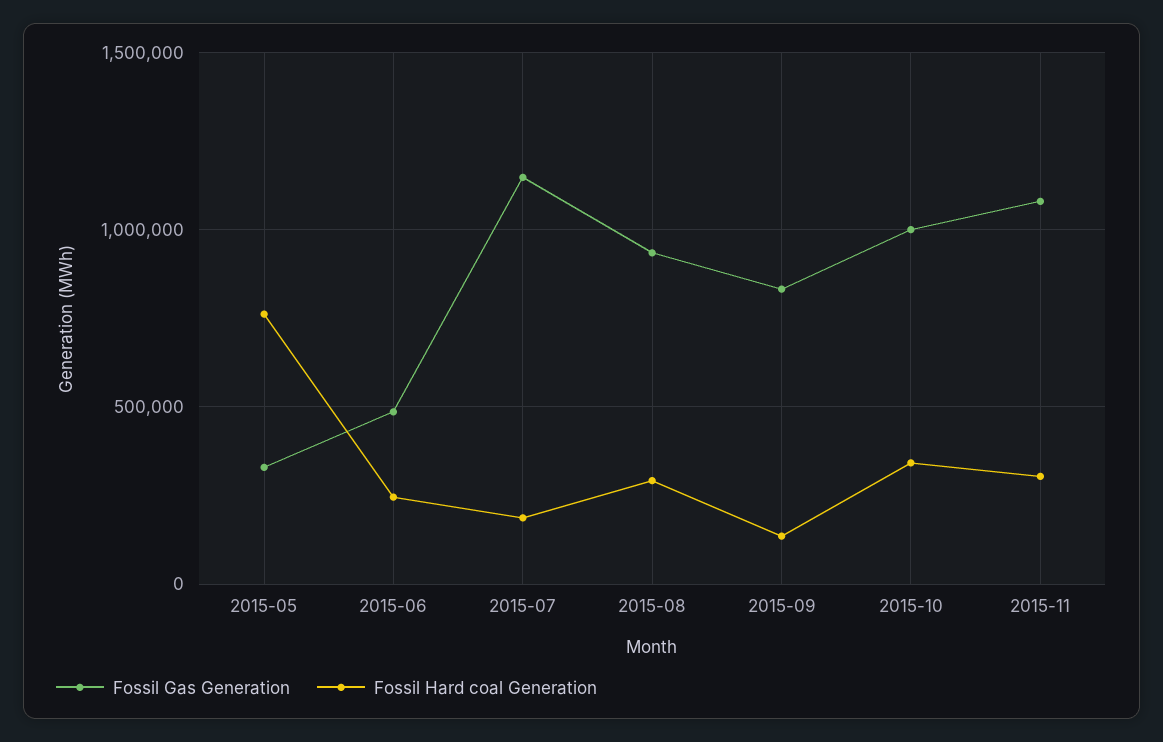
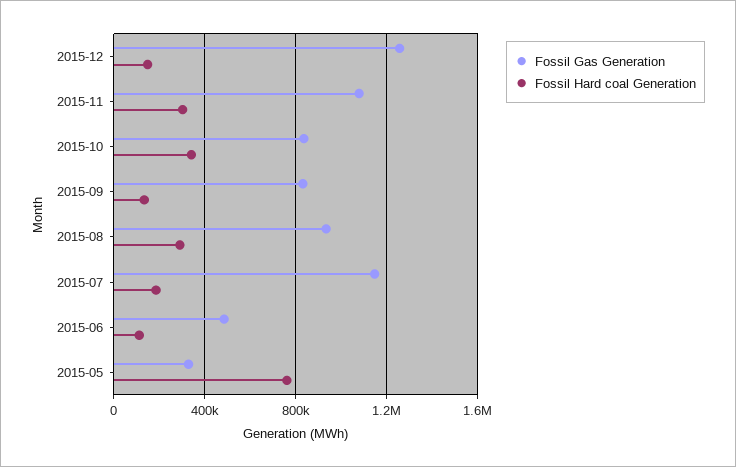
Fossil Hard coal Generation, 2015-06: 250000 -> 100000
Fossil Gas Generation, 2015-10: 1000000 -> 850000
Fossil Gas Generation, 2015-12: none -> 1250000
Fossil Hard coal Generation, 2015-12: none -> 150000

